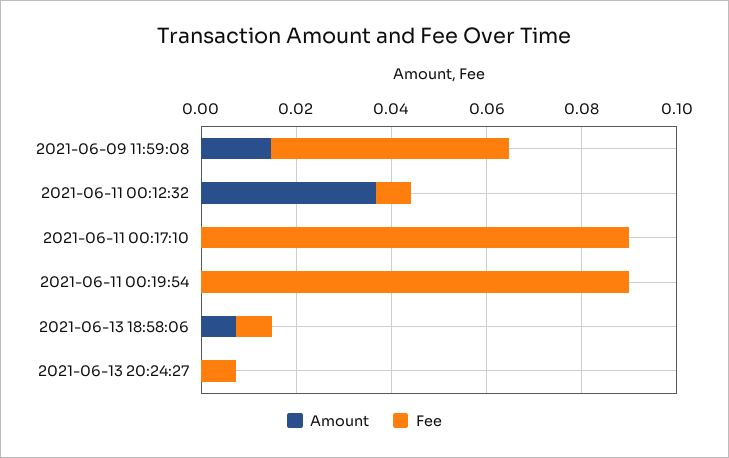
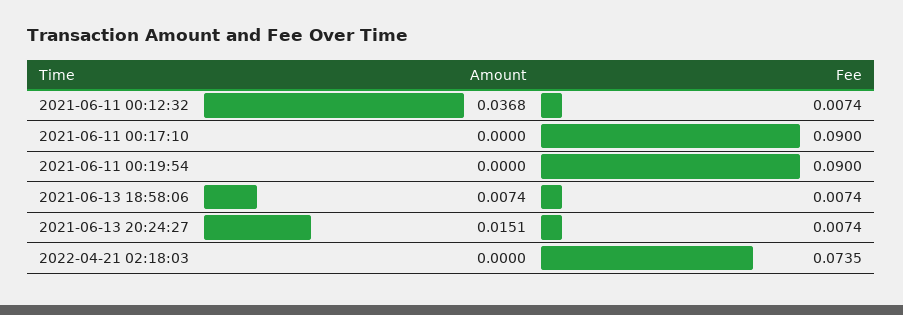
Amount, 2021-06-09 11:59:08: 0.015 -> none
Fee, 2021-06-09 11:59:08: 0.05 -> none
Amount, 2021-06-13 20:24:27: 0 -> 0.0151
Amount, 2022-04-21 02:18:03: none -> 0
Fee, 2022-04-21 02:18:03: none -> 0.0735

